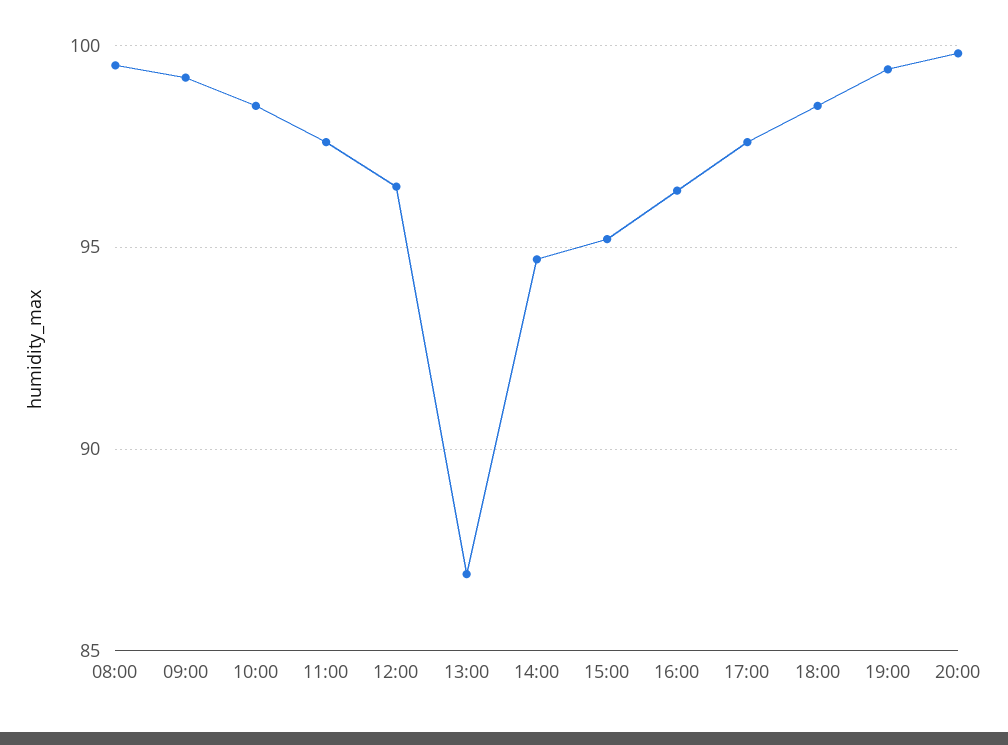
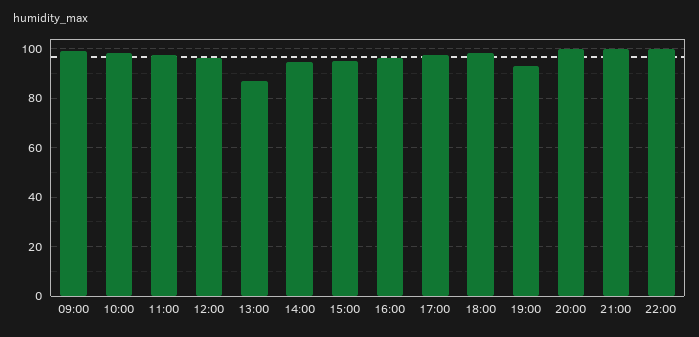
08:00: 99.5 -> none
19:00: 99.5 -> 92.5
21:00: none -> 100
22:00: none -> 100

